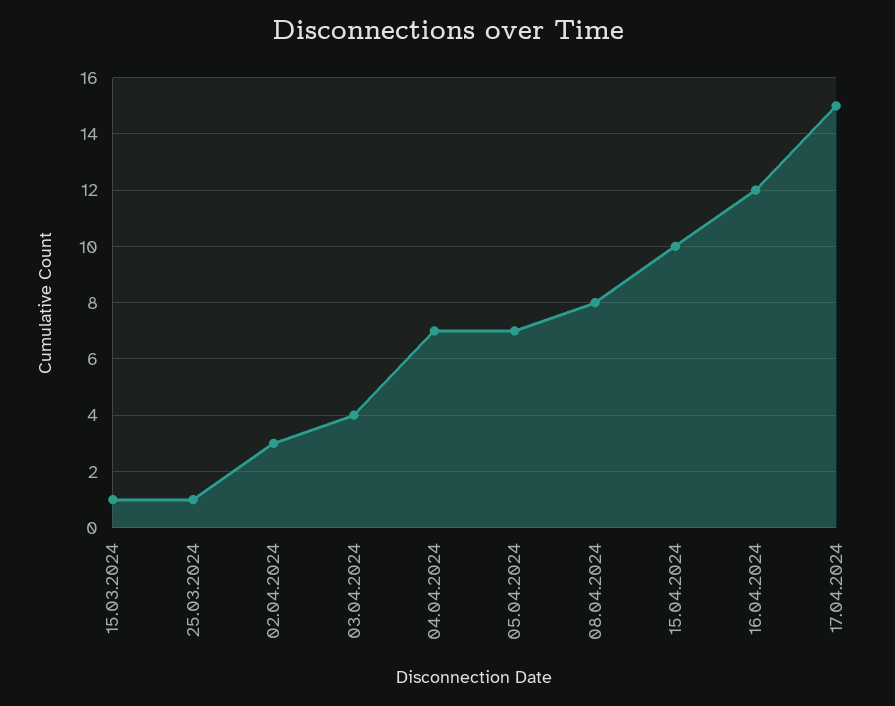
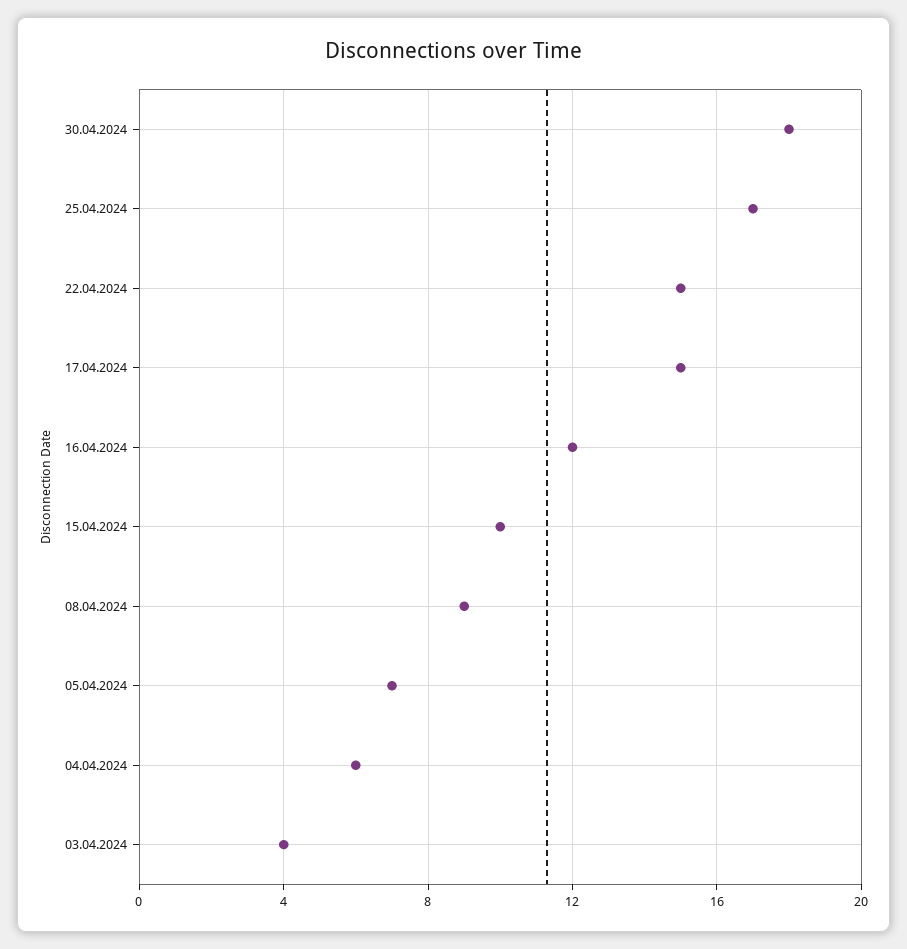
15.03.2024: 1 -> none
25.03.2024: 1 -> none
02.04.2024: 3 -> none
04.04.2024: 7 -> 6
08.04.2024: 8 -> 9
30.04.2024: none -> 18
25.04.2024: none -> 17
22.04.2024: none -> 15

